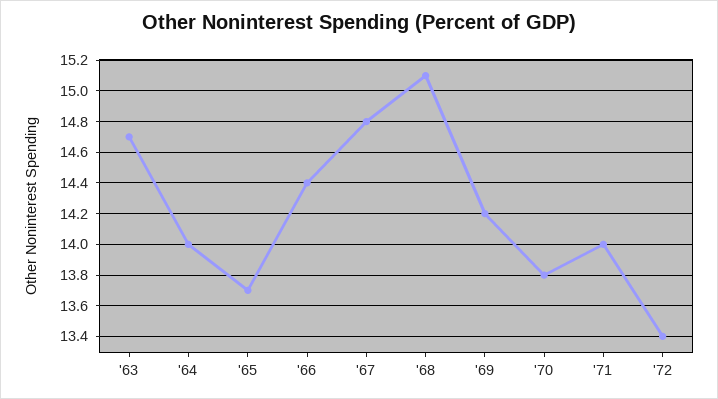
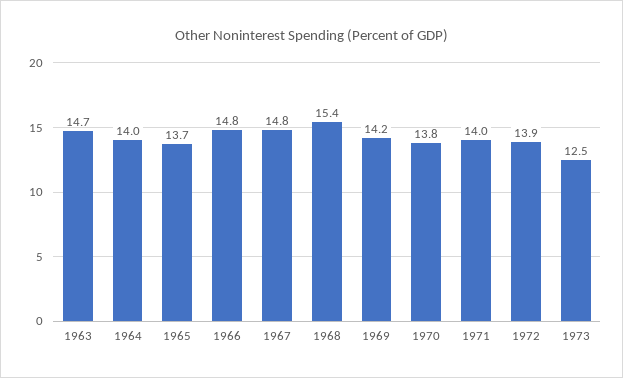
'66: 14.4 -> 14.8
'68: 15.1 -> 15.4
'72: 13.4 -> 13.9
1973: none -> 12.5

